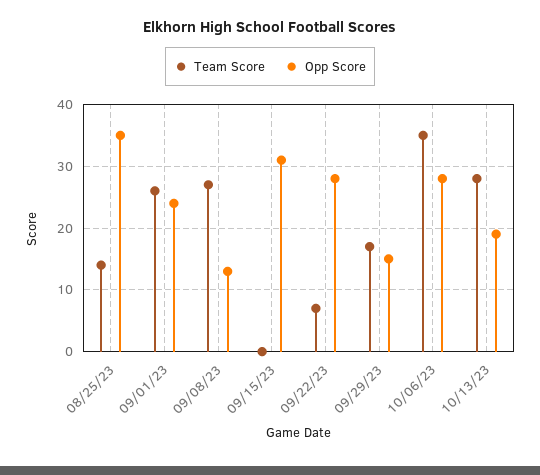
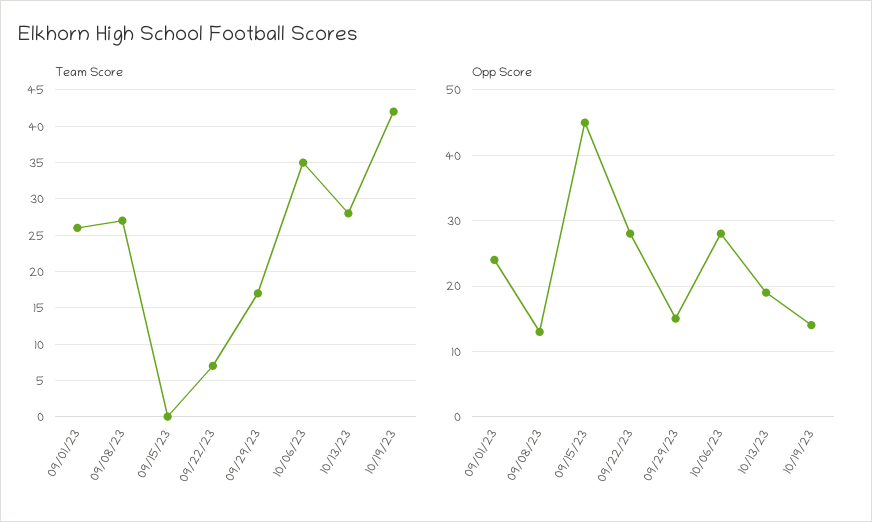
Team Score, 08/25/23: 14 -> none
Opp Score, 08/25/23: 35 -> none
Opp Score, 09/15/23: 31 -> 45
Team Score, 10/19/23: none -> 42
Opp Score, 10/19/23: none -> 14

